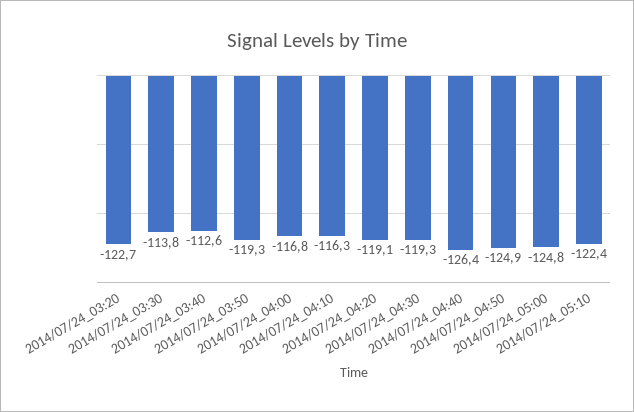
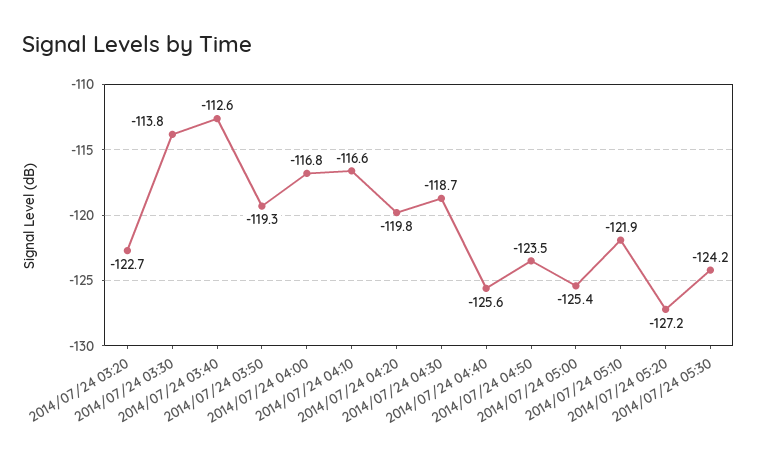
2014/07/24_04:10: -116.3 -> -116.6
2014/07/24_04:20: -119.1 -> -119.8
2014/07/24_04:30: -119.3 -> -118.7
2014/07/24_04:40: -126.4 -> -125.6
2014/07/24_04:50: -124.9 -> -123.5
2014/07/24_05:00: -124.8 -> -125.4
2014/07/24_05:10: -122.4 -> -121.9
2014/07/24 05:20: none -> -127.2
2014/07/24 05:30: none -> -124.2

